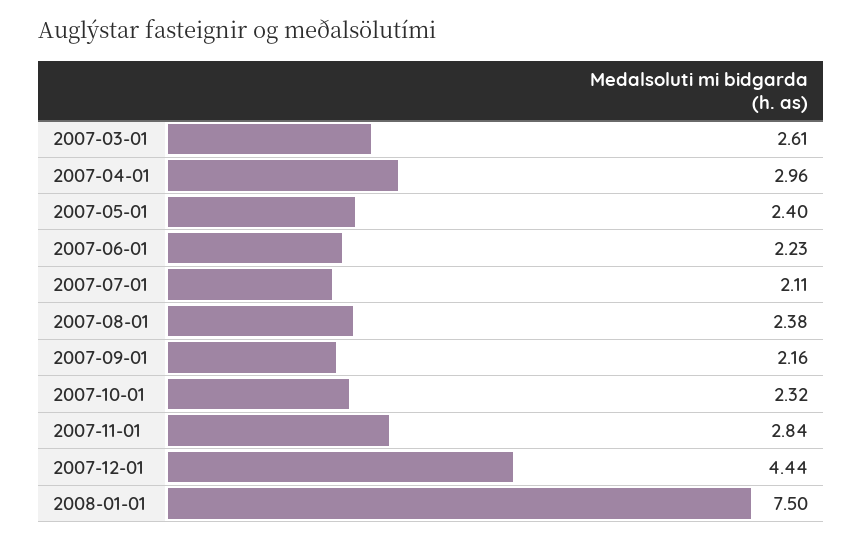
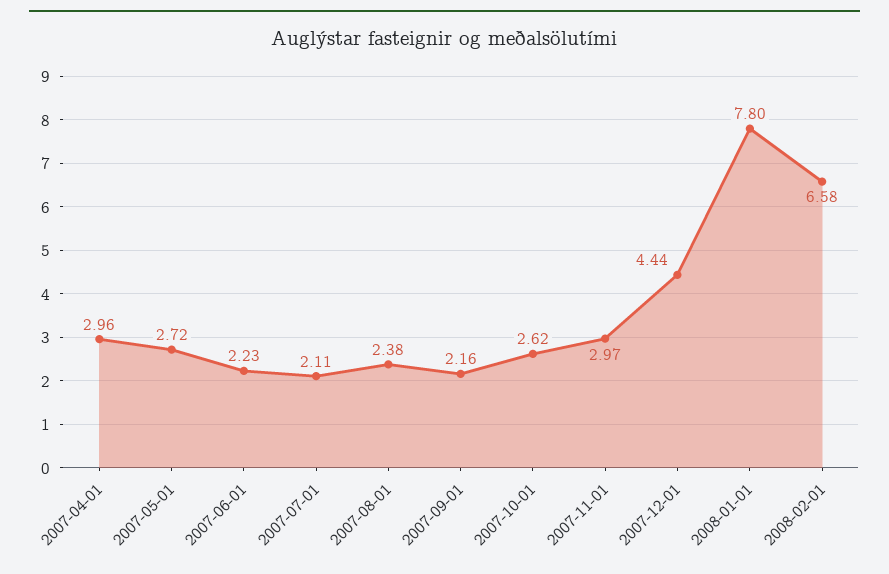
2007-03-01: 2.61 -> none
2007-05-01: 2.4 -> 2.72
2007-10-01: 2.32 -> 2.62
2007-11-01: 2.84 -> 2.97
2008-01-01: 7.5 -> 7.8
2008-02-01: none -> 6.58

